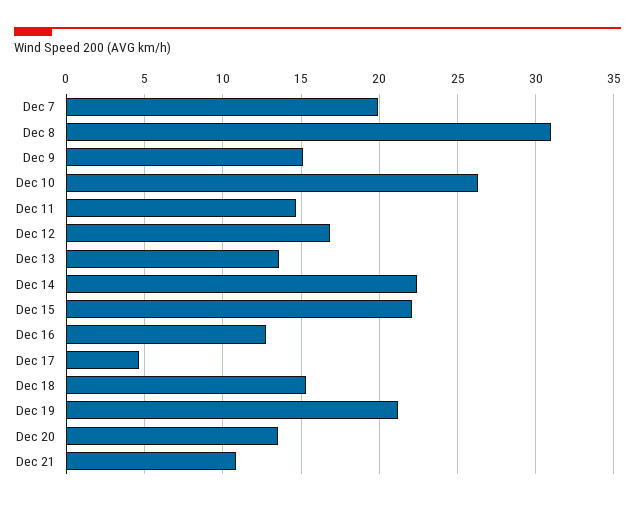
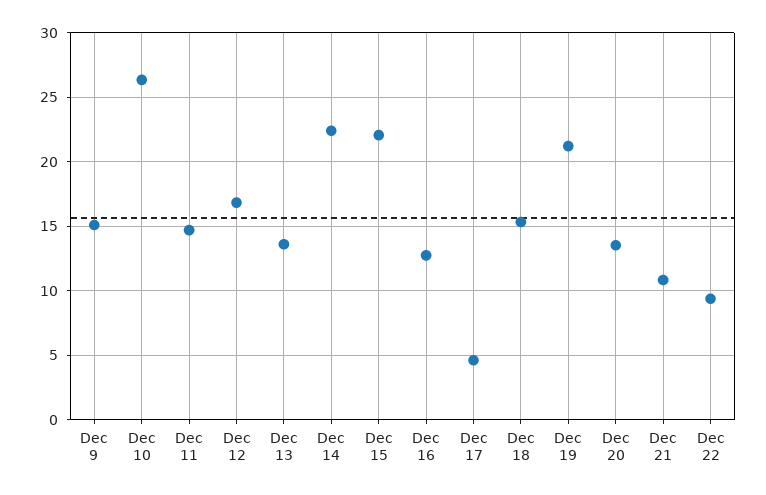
Dec 7: 20 -> none
Dec 8: 31 -> none
Dec 22: none -> 9.5

